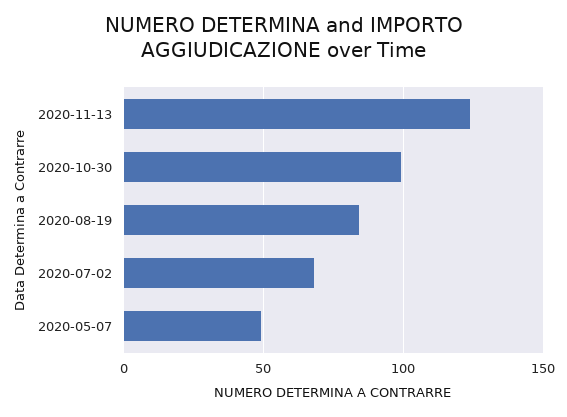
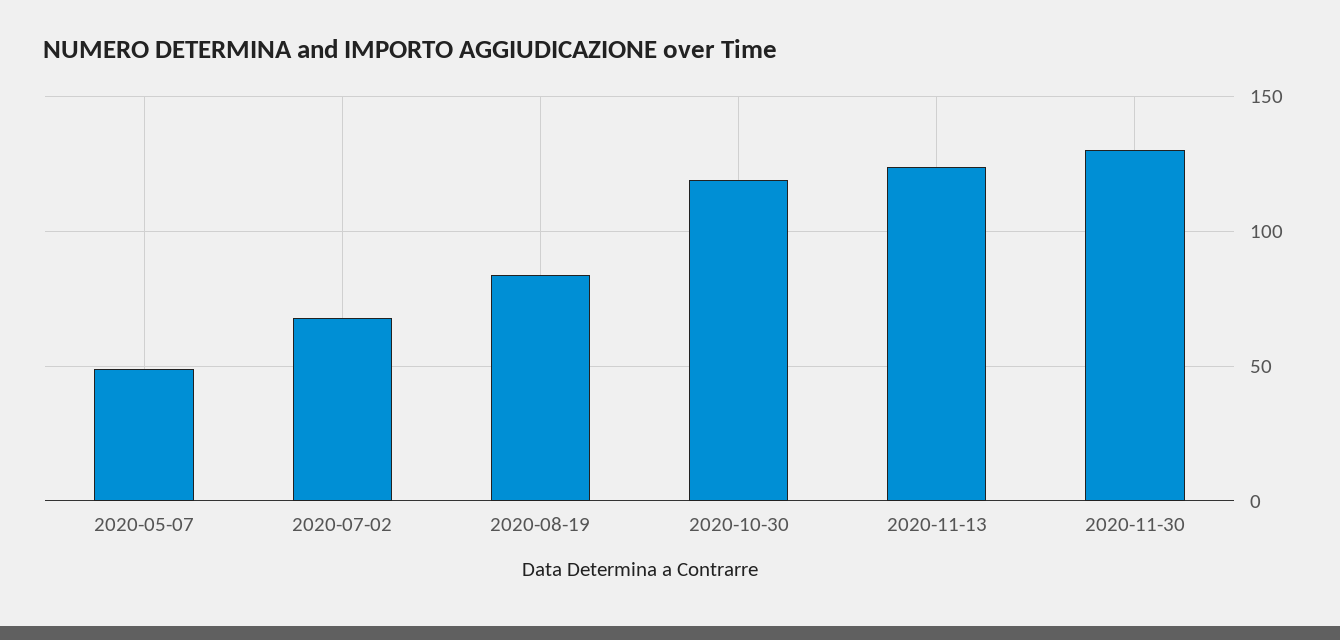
2020-10-30: 100 -> 120
2020-11-30: none -> 130

